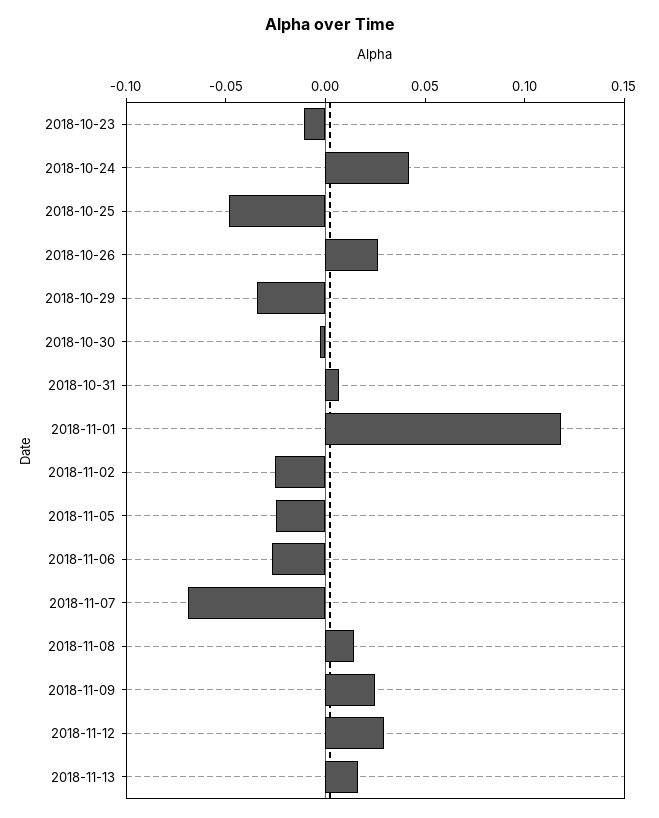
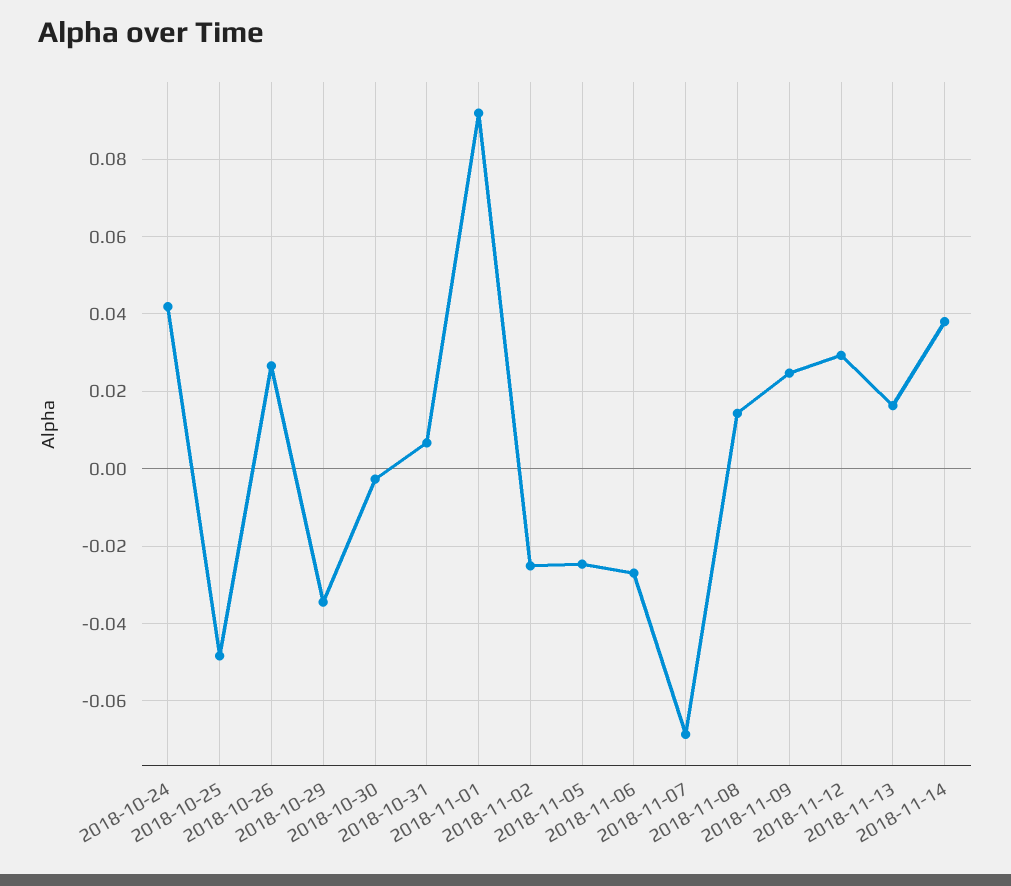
2018-10-23: -0.01 -> none
2018-11-01: 0.12 -> 0.092
2018-11-14: none -> 0.038

